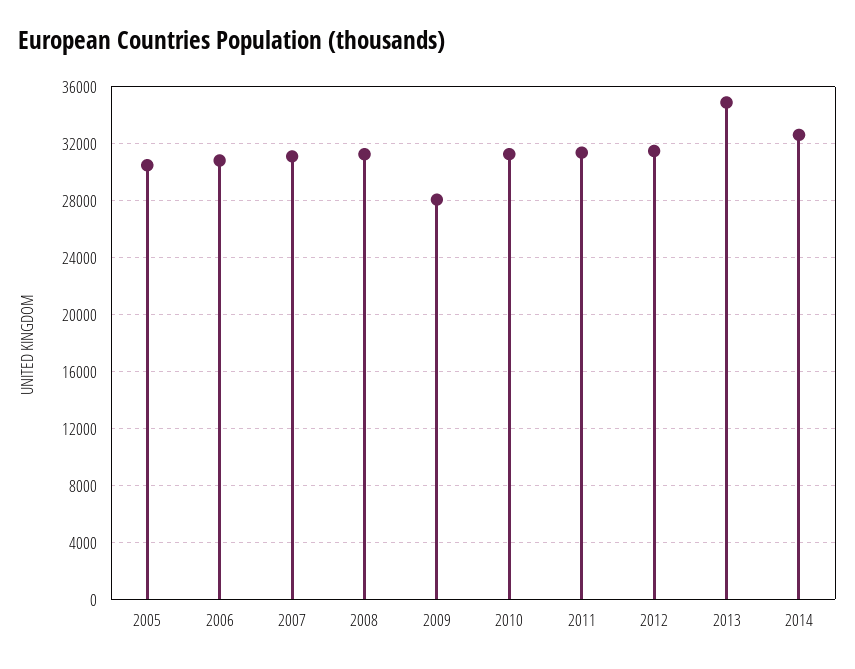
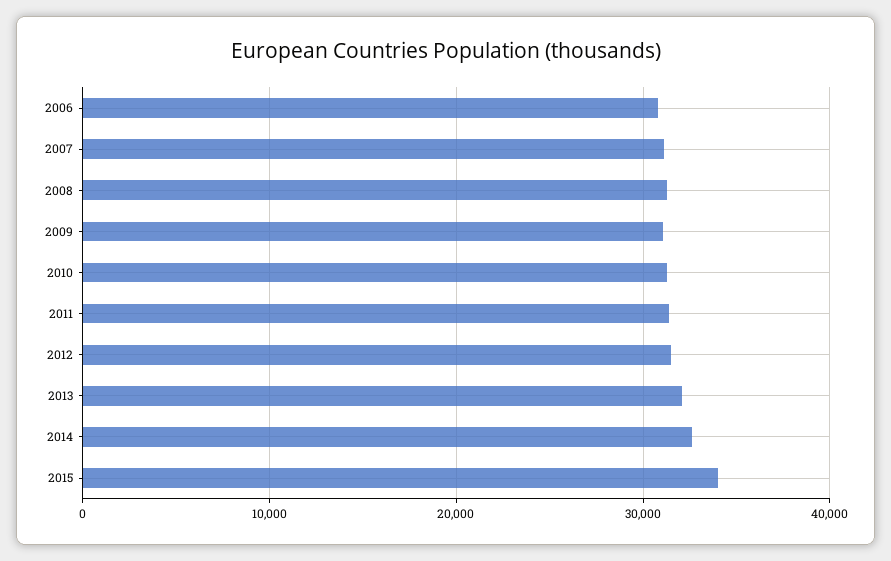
2005: 30500 -> none
2009: 28000 -> 31000
2013: 35000 -> 32000
2015: none -> 34000

